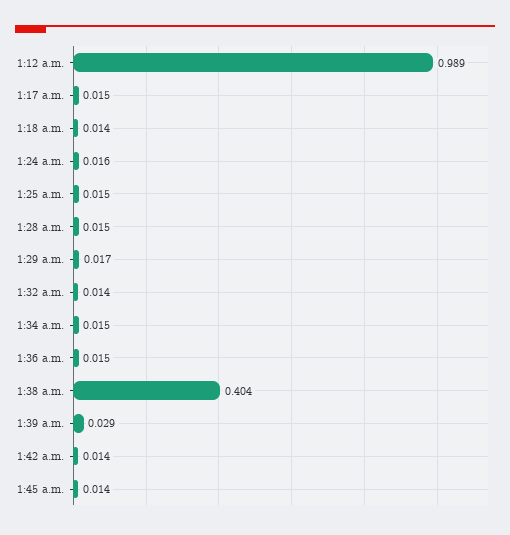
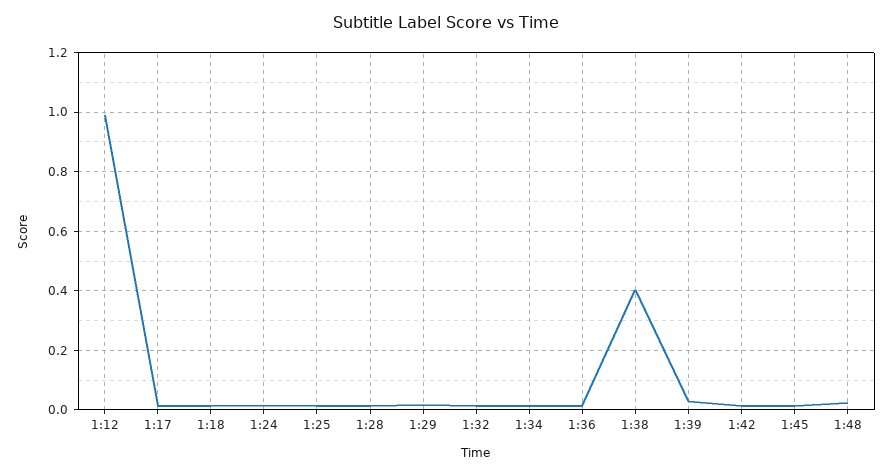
1:48: none -> 0.025

